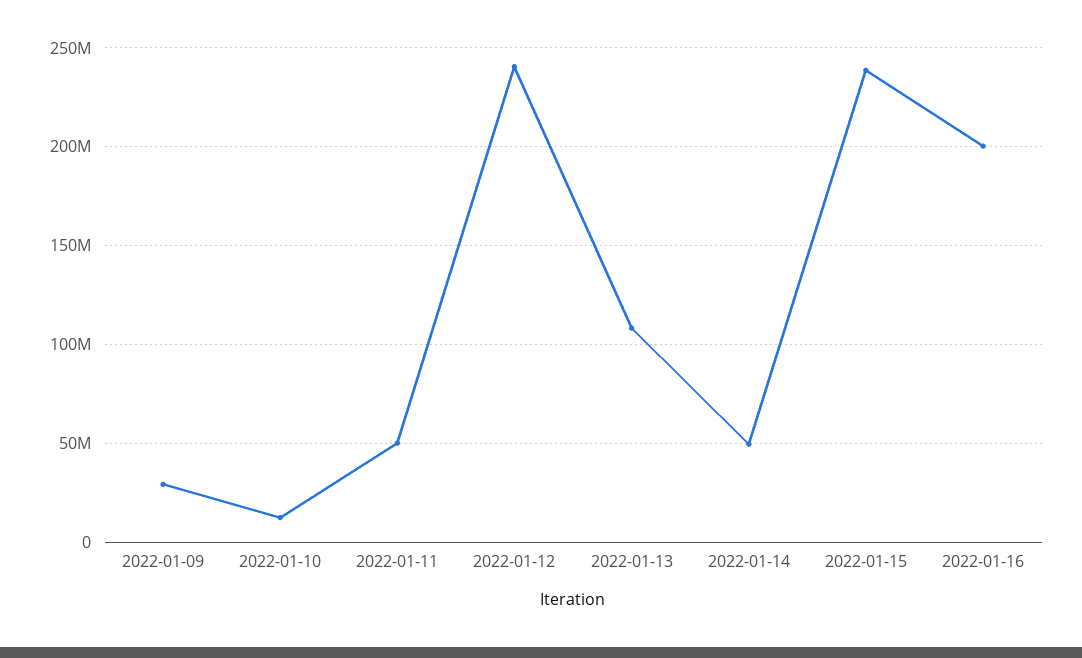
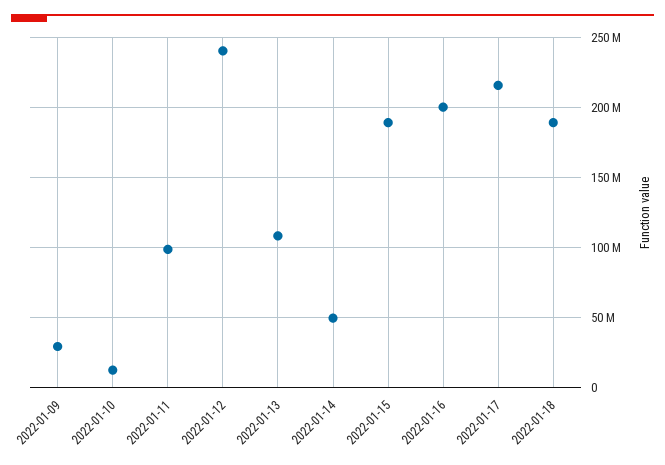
2022-01-11: 50000000 -> 100000000
2022-01-15: 240000000 -> 190000000
2022-01-17: none -> 215000000
2022-01-18: none -> 190000000

